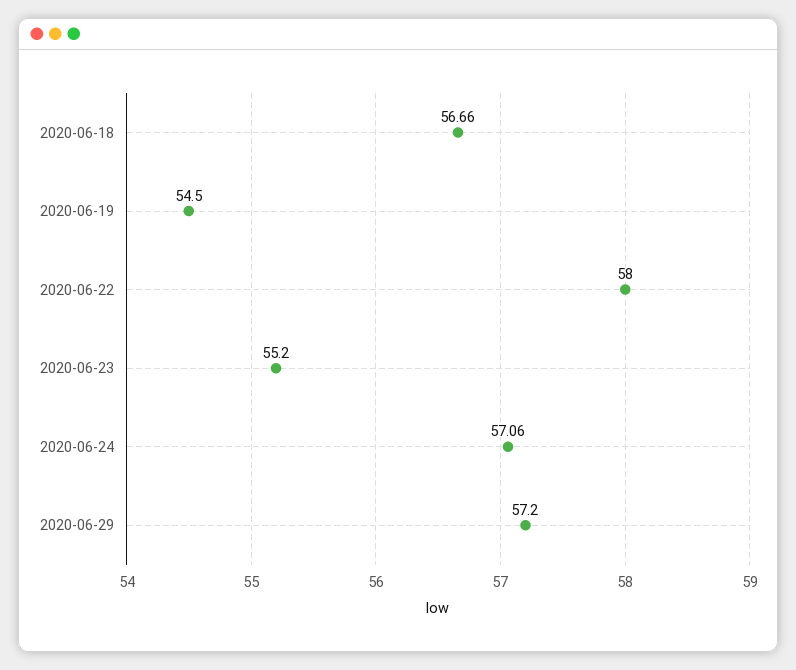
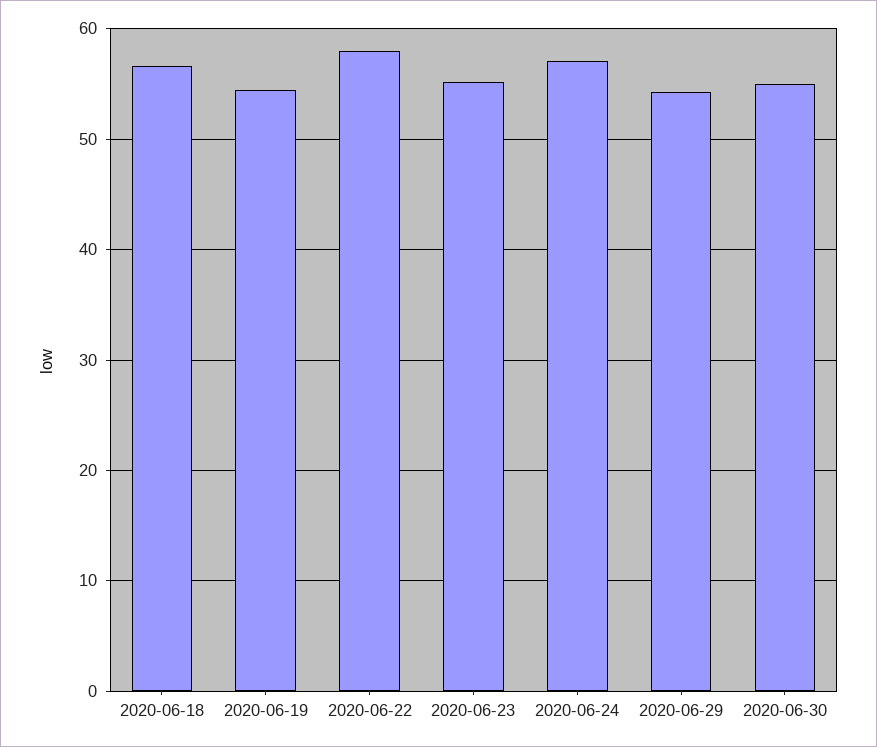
2020-06-29: 57.2 -> 54
2020-06-30: none -> 55

